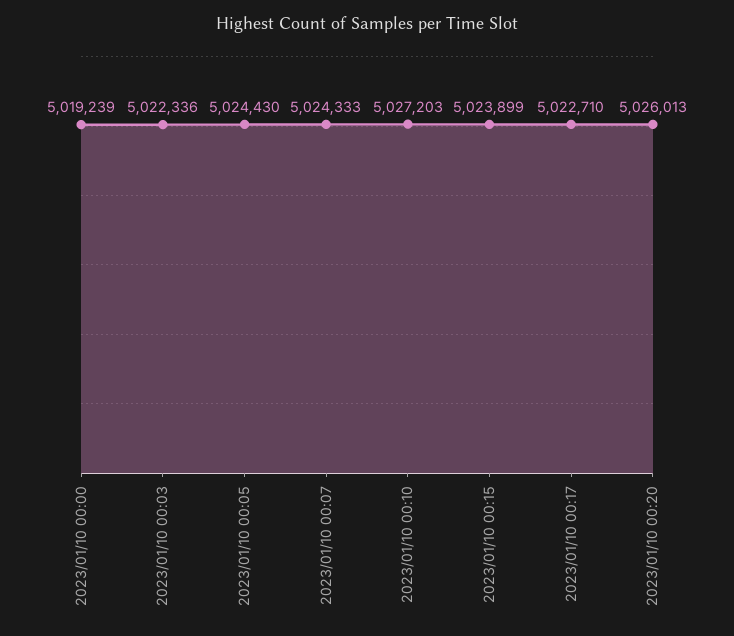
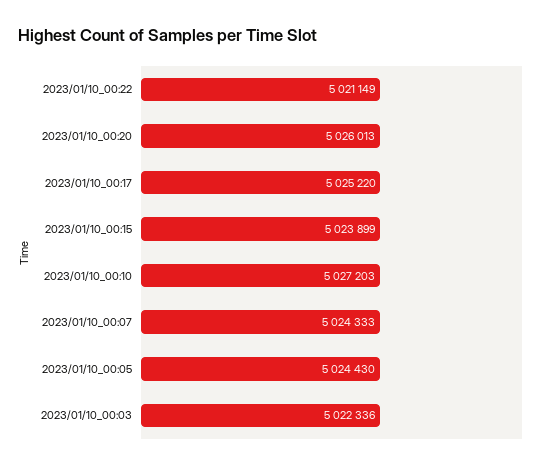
2023/01/10 00:00: 5019239 -> none
2023/01/10 00:17: 5022710 -> 5025220
2023/01/10_00:22: none -> 5021149

